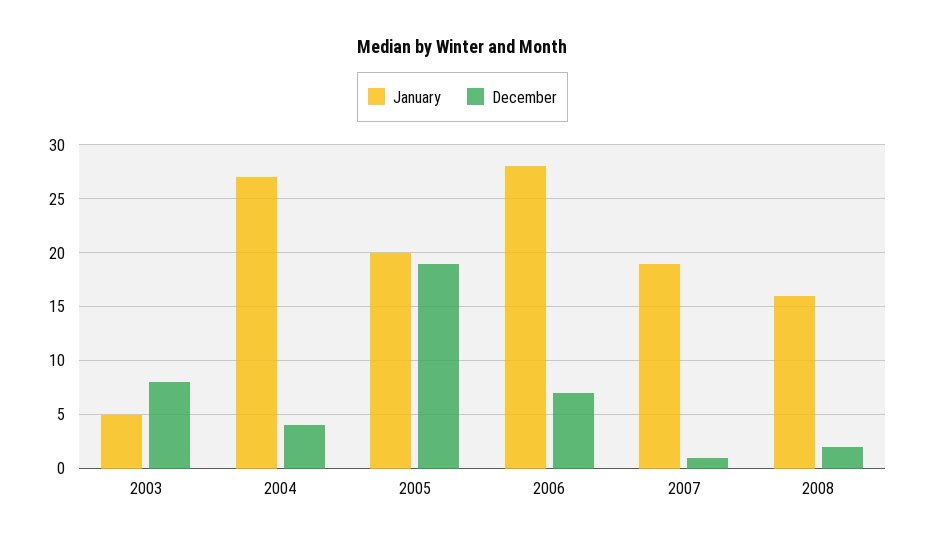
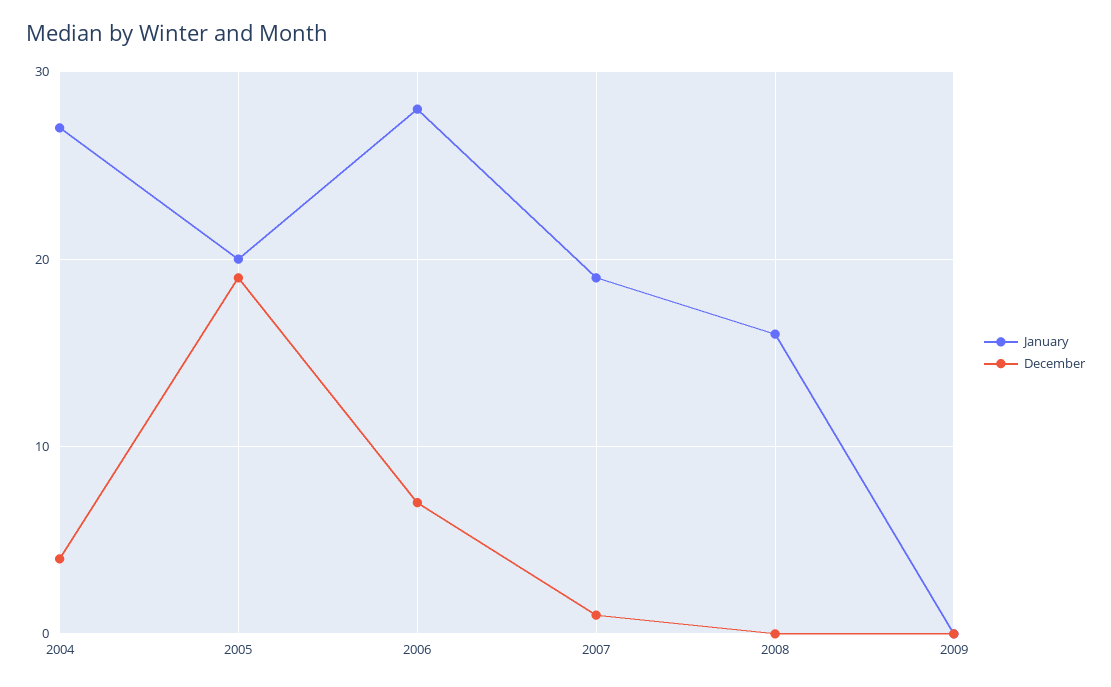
January, 2003: 5 -> none
December, 2003: 8 -> none
December, 2008: 2 -> 0
January, 2009: none -> 0
December, 2009: none -> 0

